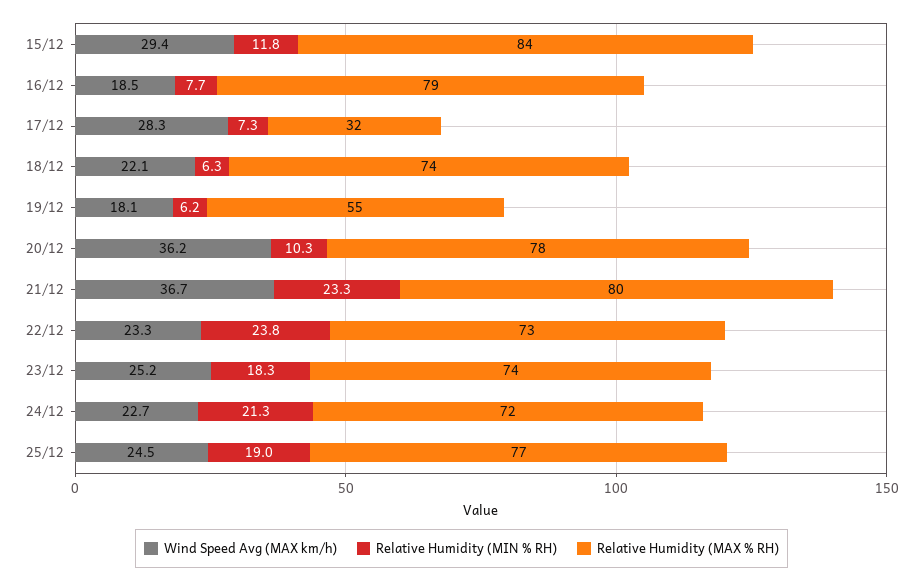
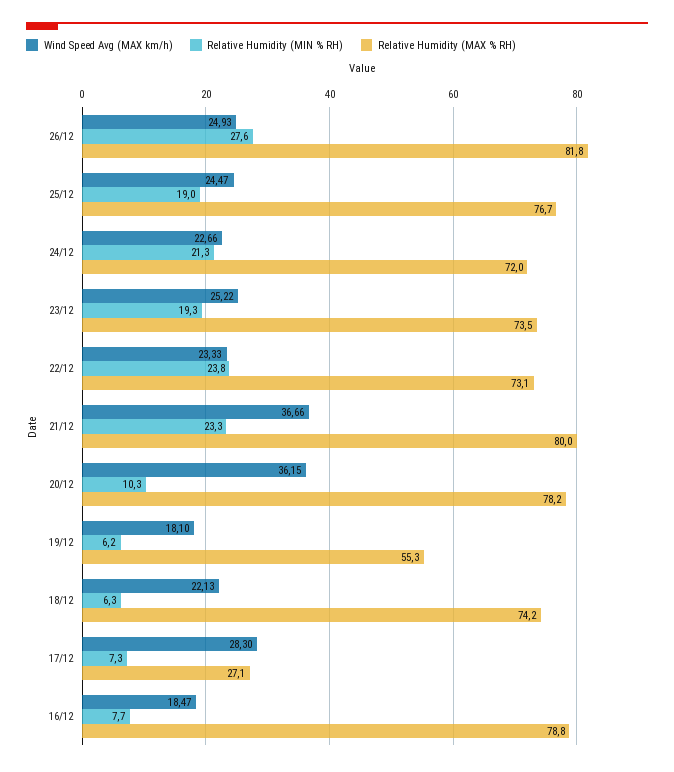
Wind Speed Avg (MAX km/h), 15/12: 29.4 -> none
Relative Humidity (MIN % RH), 15/12: 11.8 -> none
Relative Humidity (MAX % RH), 15/12: 84 -> none
Relative Humidity (MAX % RH), 17/12: 32 -> 27.1
Relative Humidity (MIN % RH), 23/12: 18.3 -> 19.3
Wind Speed Avg (MAX km/h), 26/12: none -> 24.93
Relative Humidity (MIN % RH), 26/12: none -> 27.6
Relative Humidity (MAX % RH), 26/12: none -> 81.8

